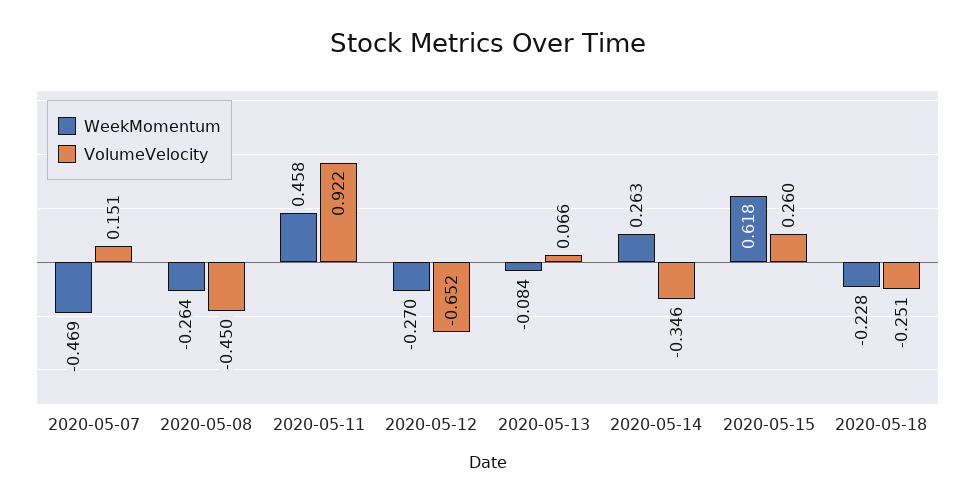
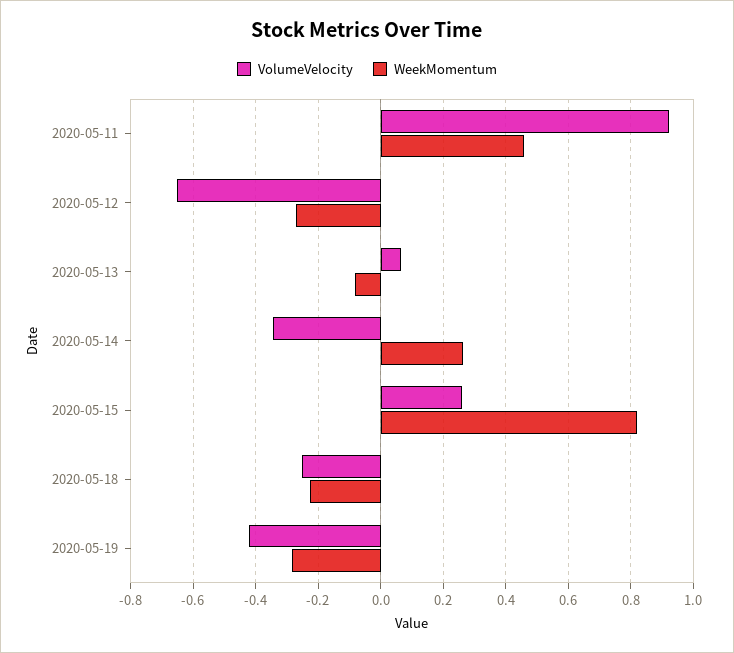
WeekMomentum, 2020-05-07: -0.469 -> none
VolumeVelocity, 2020-05-07: 0.151 -> none
WeekMomentum, 2020-05-08: -0.264 -> none
VolumeVelocity, 2020-05-08: -0.45 -> none
WeekMomentum, 2020-05-15: 0.618 -> 0.82
VolumeVelocity, 2020-05-19: none -> -0.42
WeekMomentum, 2020-05-19: none -> -0.28

